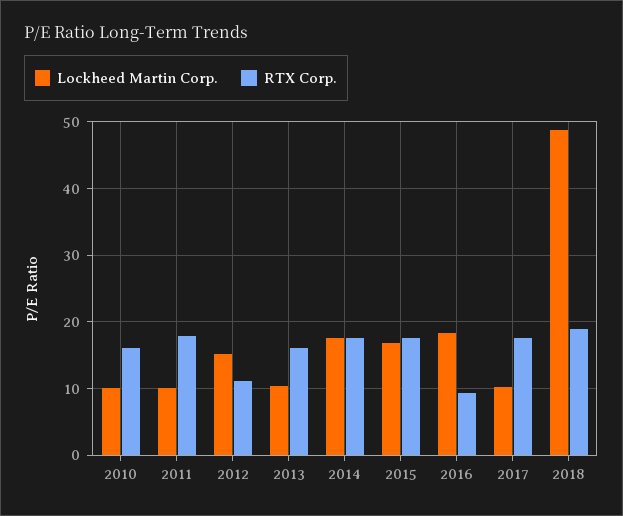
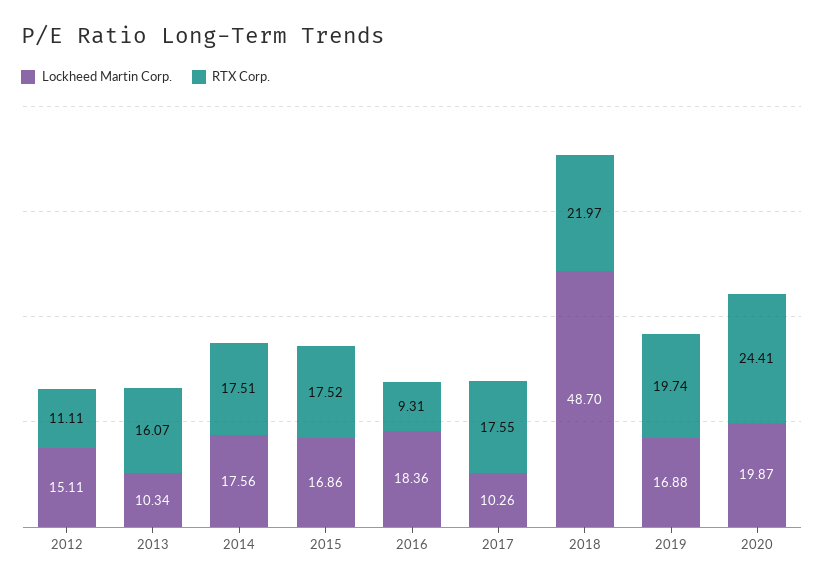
Lockheed Martin Corp., 2010: 10 -> none
RTX Corp., 2010: 16 -> none
Lockheed Martin Corp., 2011: 10 -> none
RTX Corp., 2011: 18 -> none
RTX Corp., 2018: 19 -> 21.97
Lockheed Martin Corp., 2019: none -> 16.88
RTX Corp., 2019: none -> 19.74
Lockheed Martin Corp., 2020: none -> 19.87
RTX Corp., 2020: none -> 24.41

